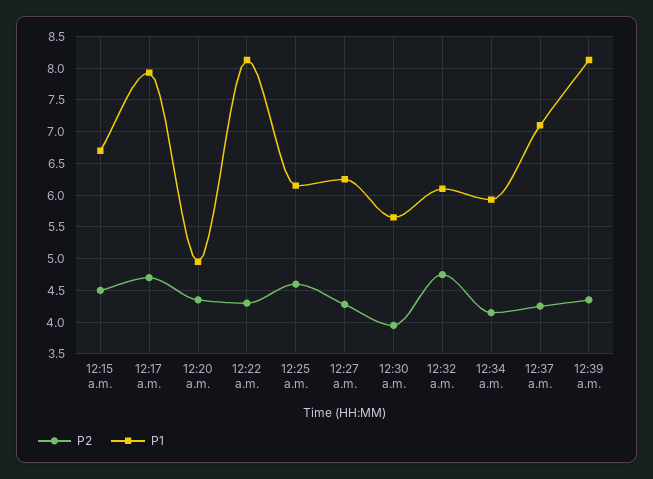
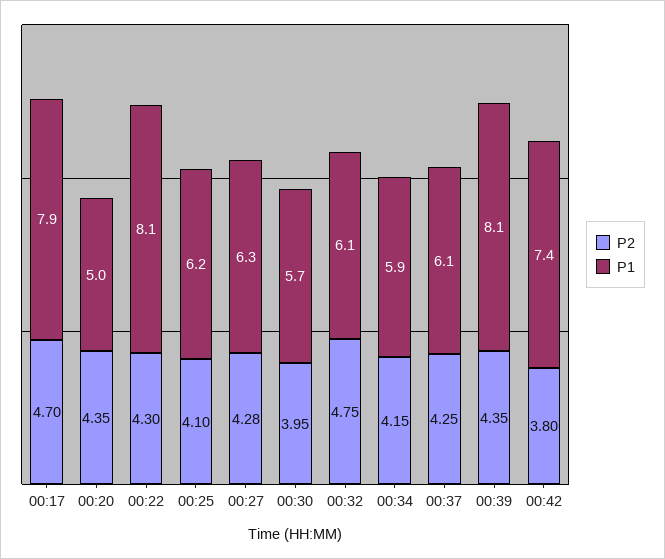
P2, 12:15 a.m.: 4.5 -> none
P1, 12:15 a.m.: 6.7 -> none
P2, 12:25 a.m.: 4.6 -> 4.1
P1, 12:37 a.m.: 7.1 -> 6.1
P2, 00:42: none -> 3.8
P1, 00:42: none -> 7.4

